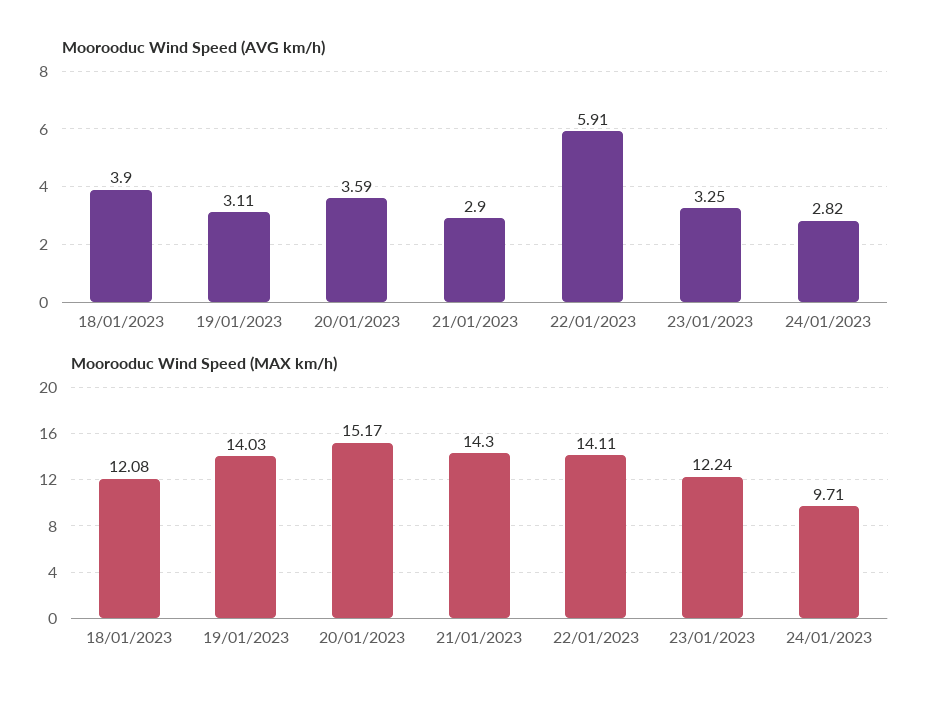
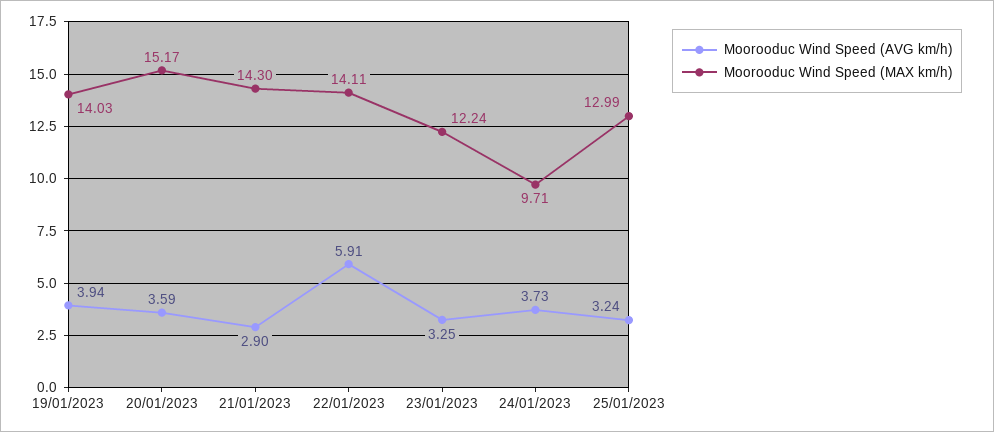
Moorooduc Wind Speed (AVG km/h), 18/01/2023: 3.9 -> none
Moorooduc Wind Speed (AVG km/h), 19/01/2023: 3.11 -> 3.94
Moorooduc Wind Speed (AVG km/h), 24/01/2023: 2.82 -> 3.73
Moorooduc Wind Speed (MAX km/h), 18/01/2023: 12.08 -> none
Moorooduc Wind Speed (AVG km/h), 25/01/2023: none -> 3.24
Moorooduc Wind Speed (MAX km/h), 25/01/2023: none -> 12.99

